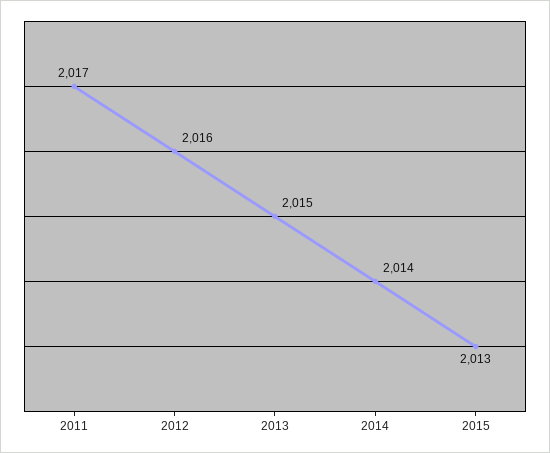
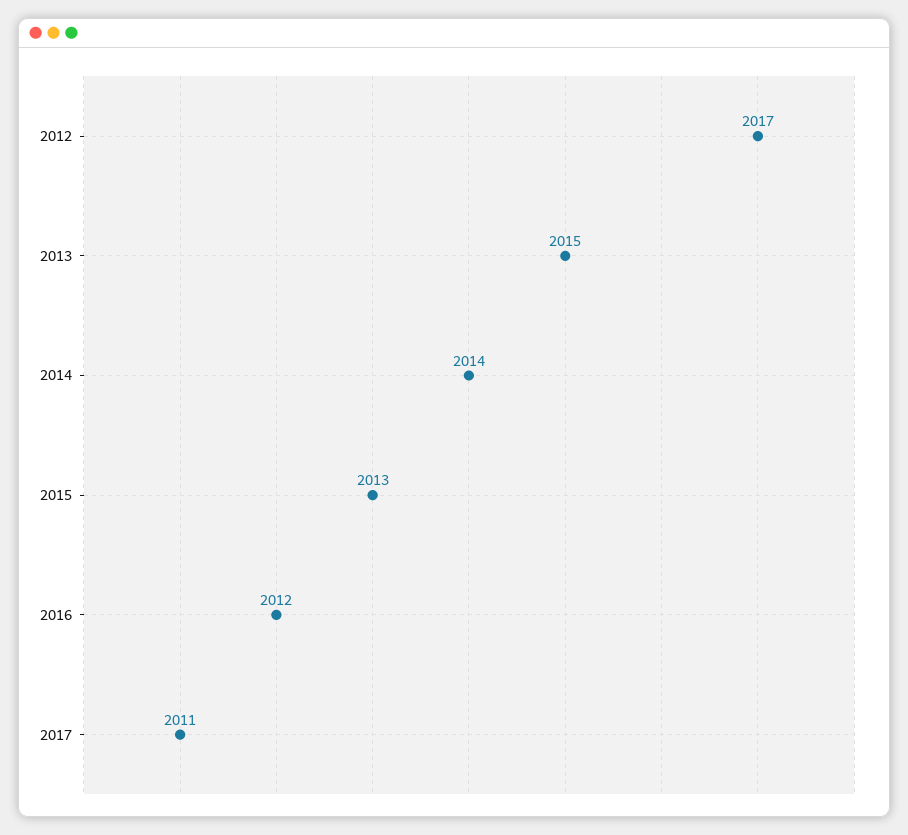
2011: 2017 -> none
2012: 2016 -> 2017
2016: none -> 2012
2017: none -> 2011

